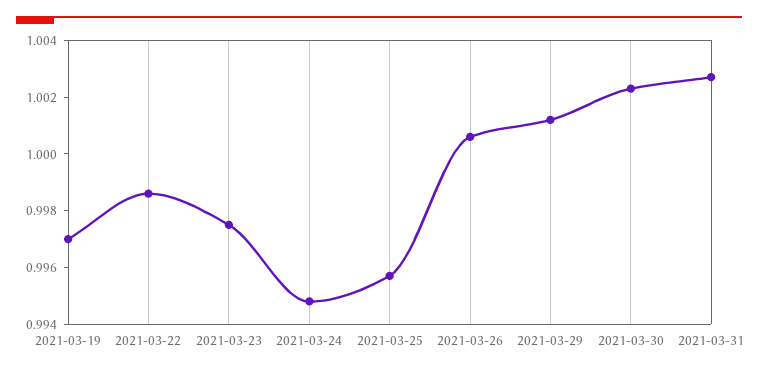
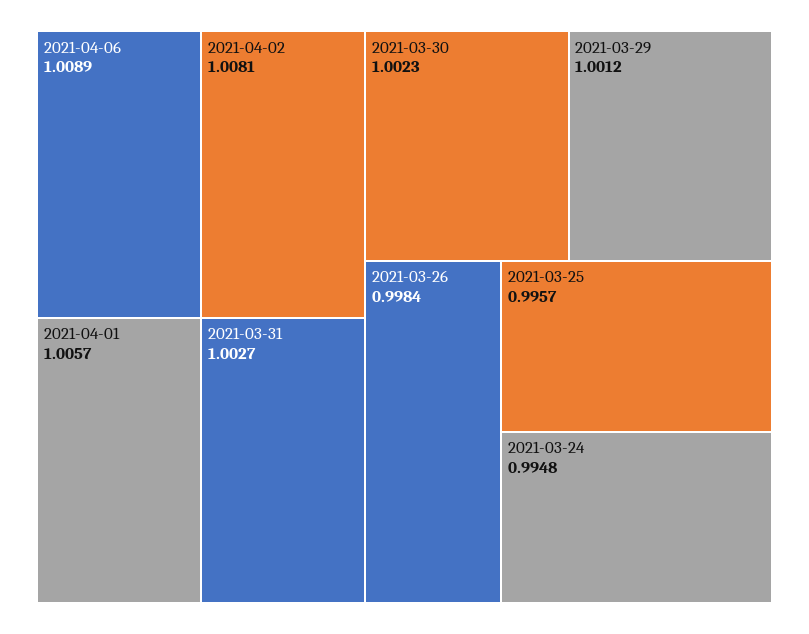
2021-03-19: 0.997 -> none
2021-03-22: 0.9985 -> none
2021-03-23: 0.9975 -> none
2021-03-26: 1.0005 -> 0.9984
2021-04-06: none -> 1.0089
2021-04-02: none -> 1.0081
2021-04-01: none -> 1.0057

